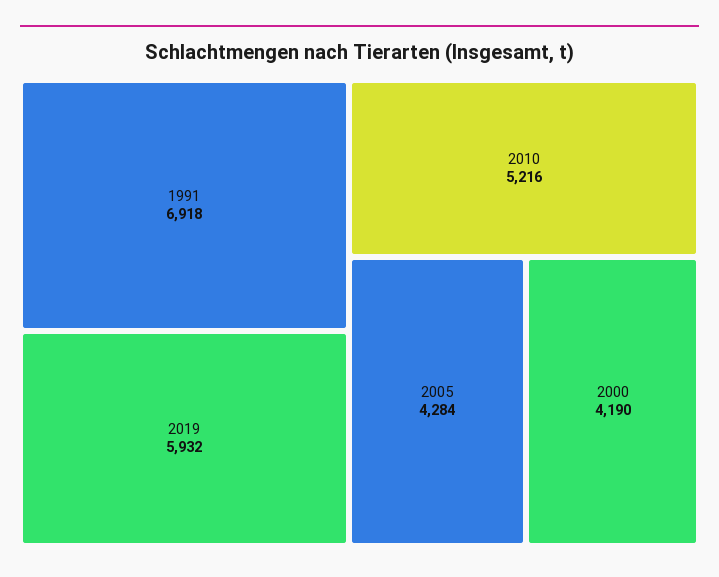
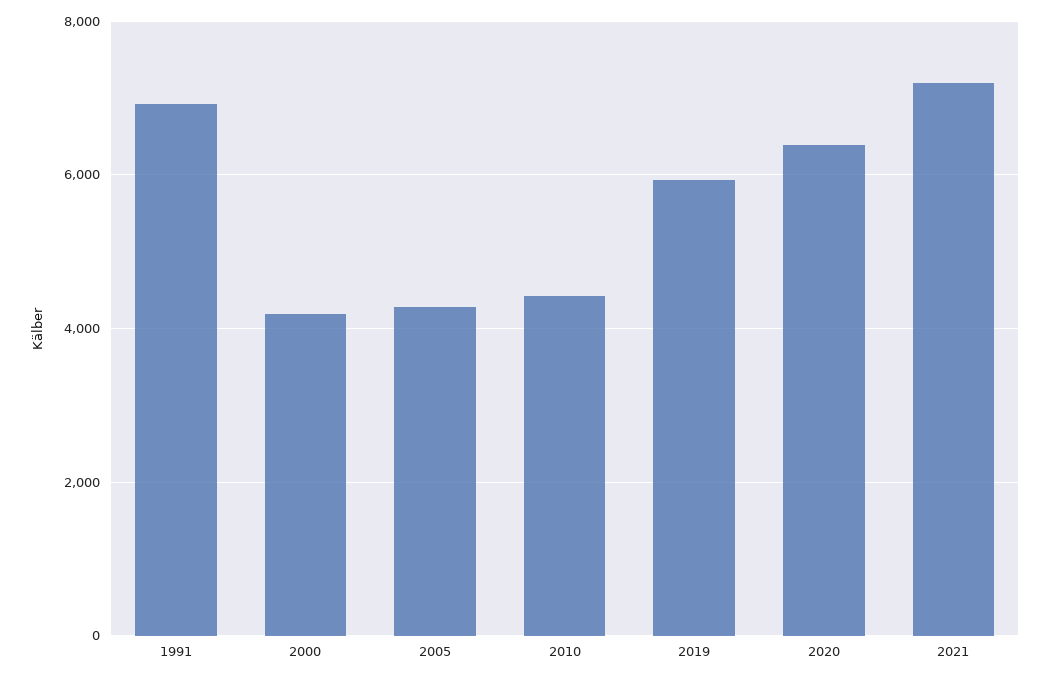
2010: 5216 -> 4400
2020: none -> 6400
2021: none -> 7200

